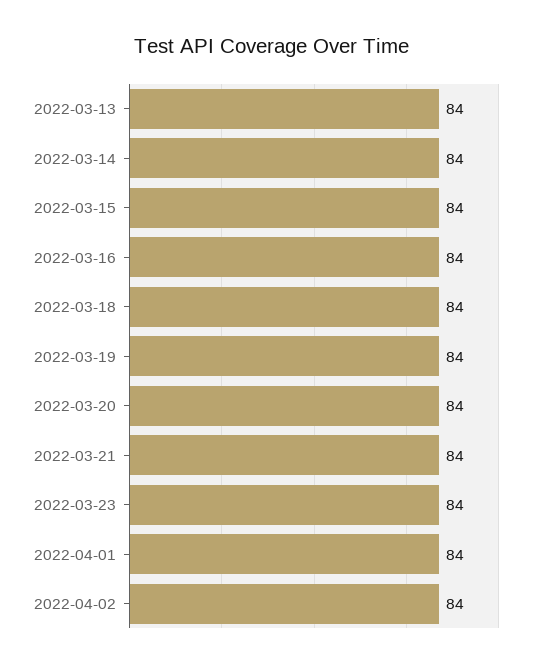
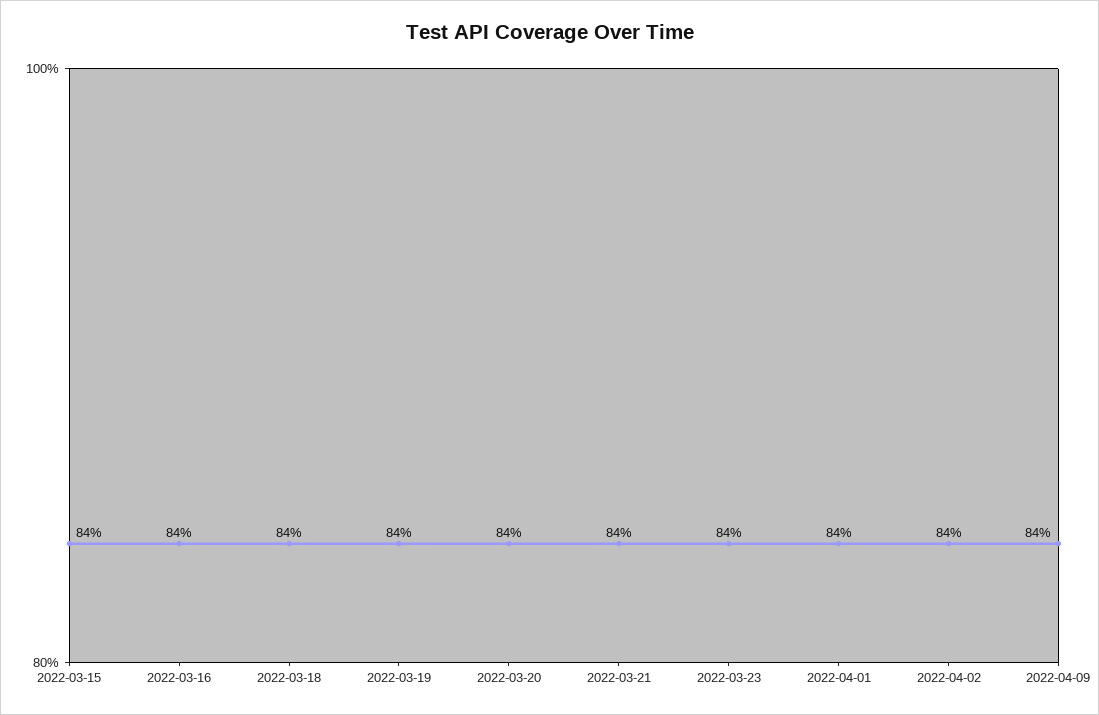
2022-03-13: 84 -> none
2022-03-14: 84 -> none
2022-04-09: none -> 84

